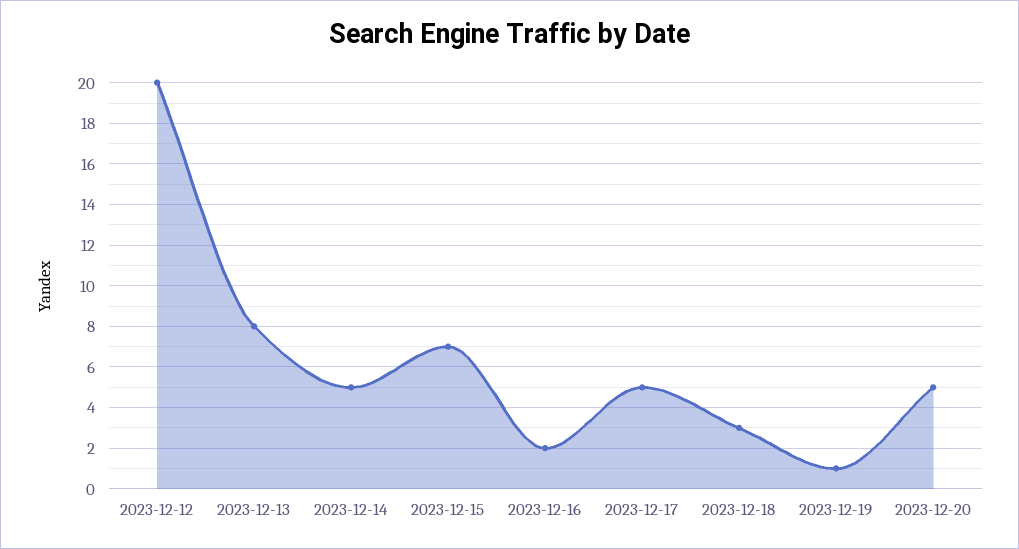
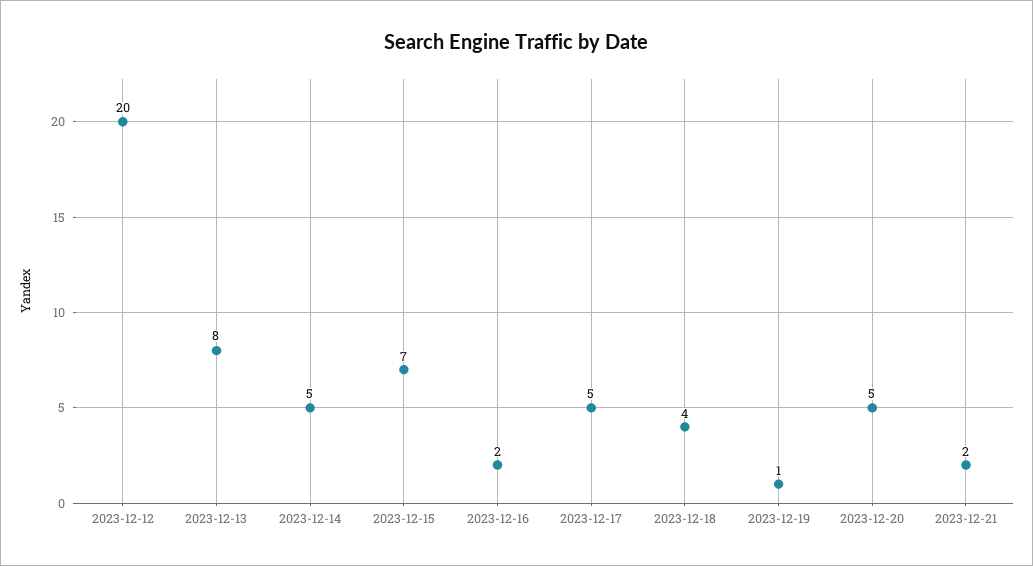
2023-12-18: 3 -> 4
2023-12-21: none -> 2

